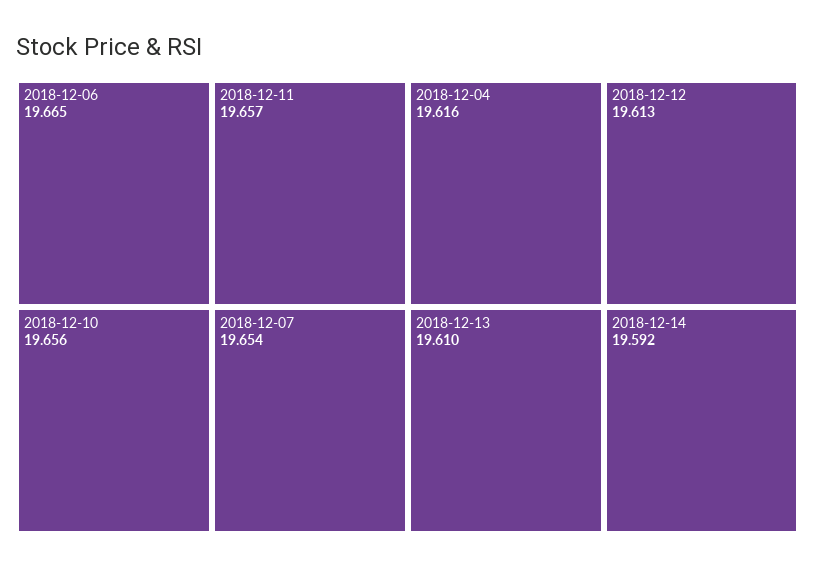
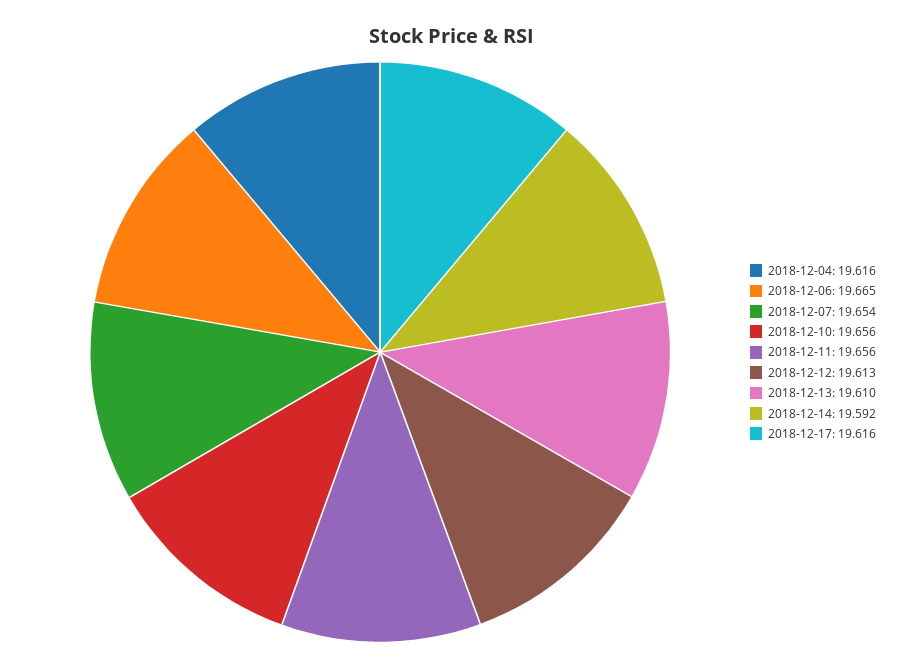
2018-12-11: 19.657 -> 19.656
2018-12-17: none -> 19.616

